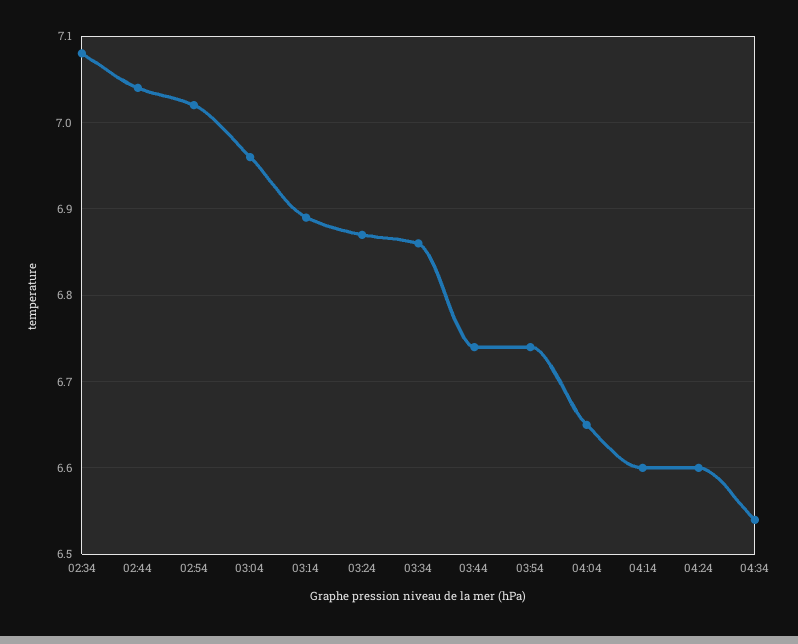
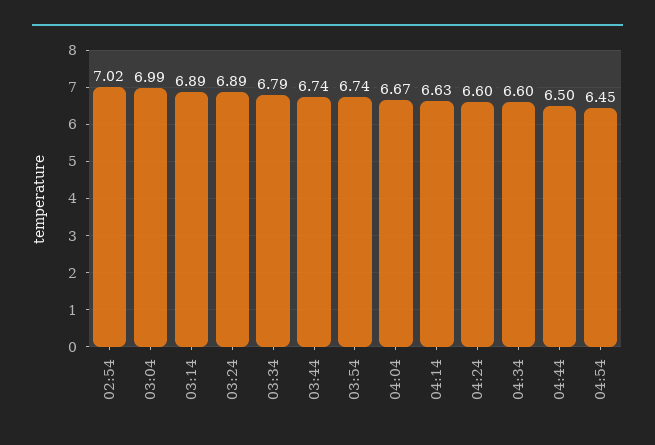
02:34: 7.08 -> none
02:44: 7.04 -> none
03:04: 6.96 -> 6.99
03:24: 6.87 -> 6.89
03:34: 6.86 -> 6.79
04:04: 6.65 -> 6.67
04:14: 6.6 -> 6.63
04:34: 6.54 -> 6.6
04:44: none -> 6.5
04:54: none -> 6.45

